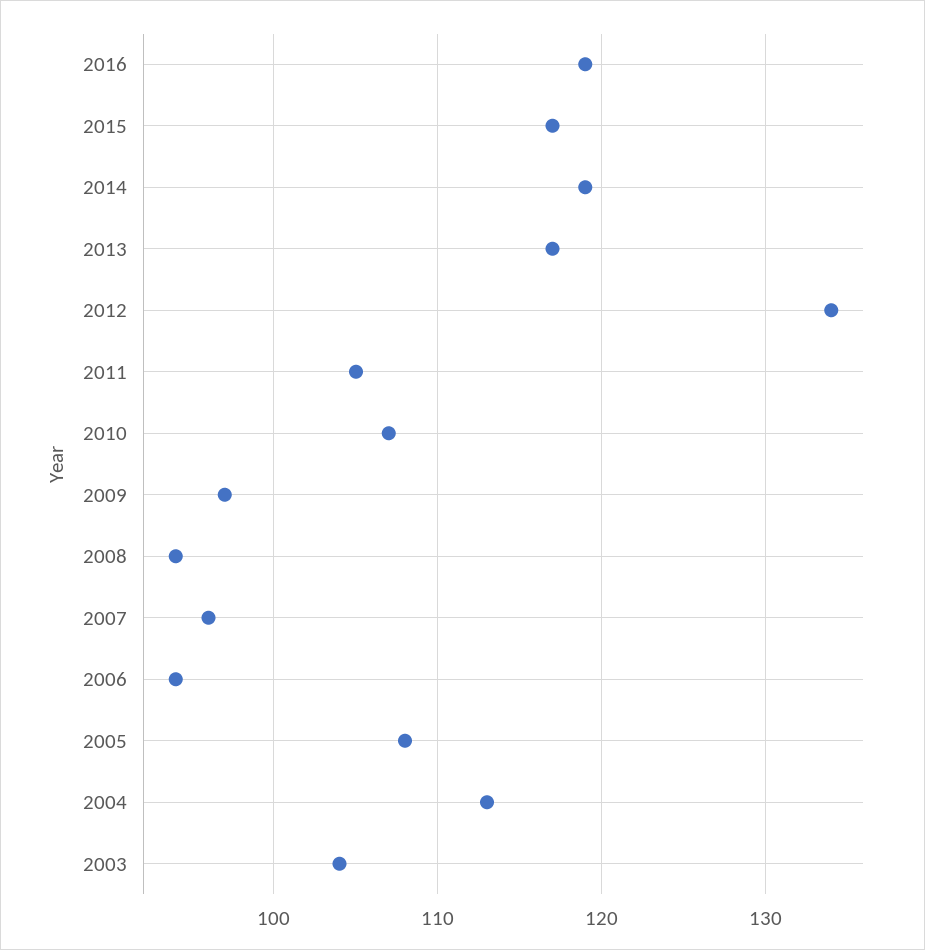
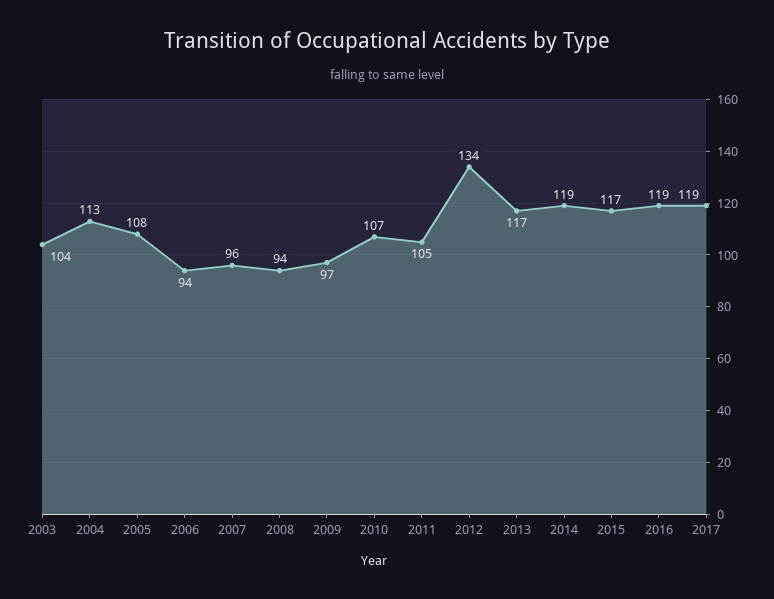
2017: none -> 119

